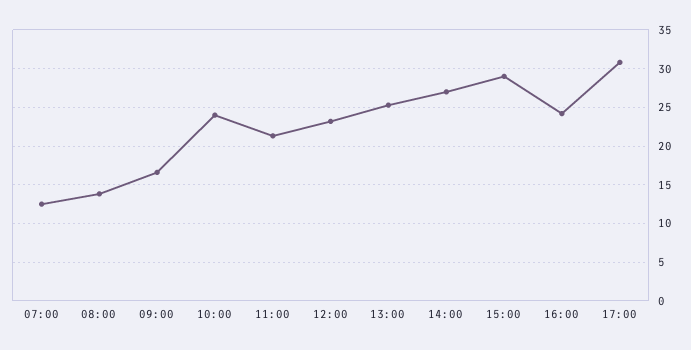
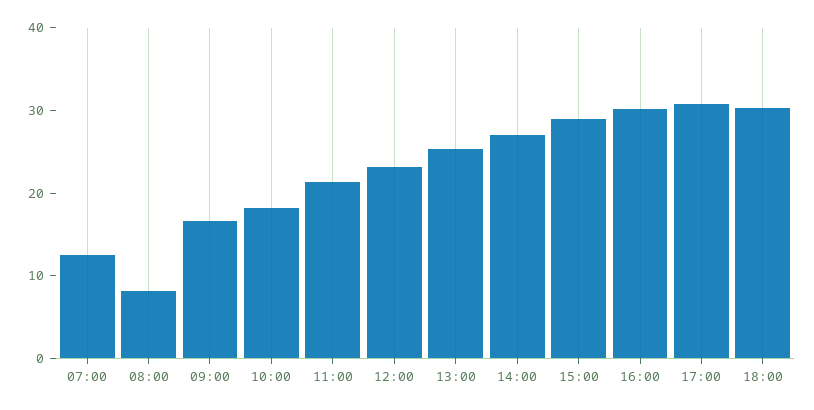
08:00: 14 -> 8
10:00: 24 -> 18
16:00: 24 -> 30
18:00: none -> 30

